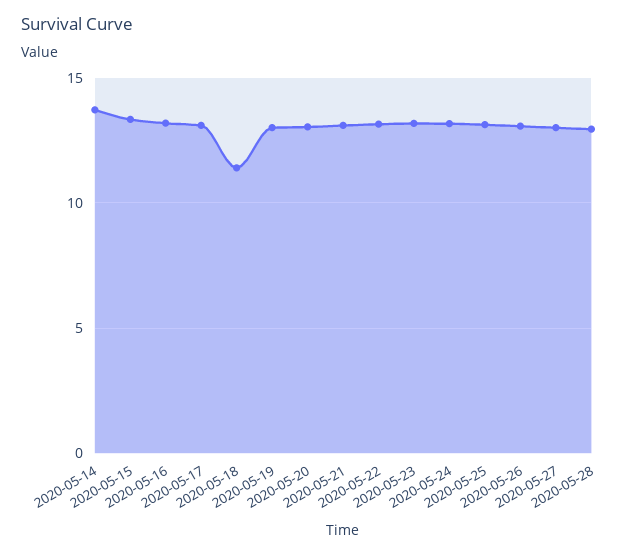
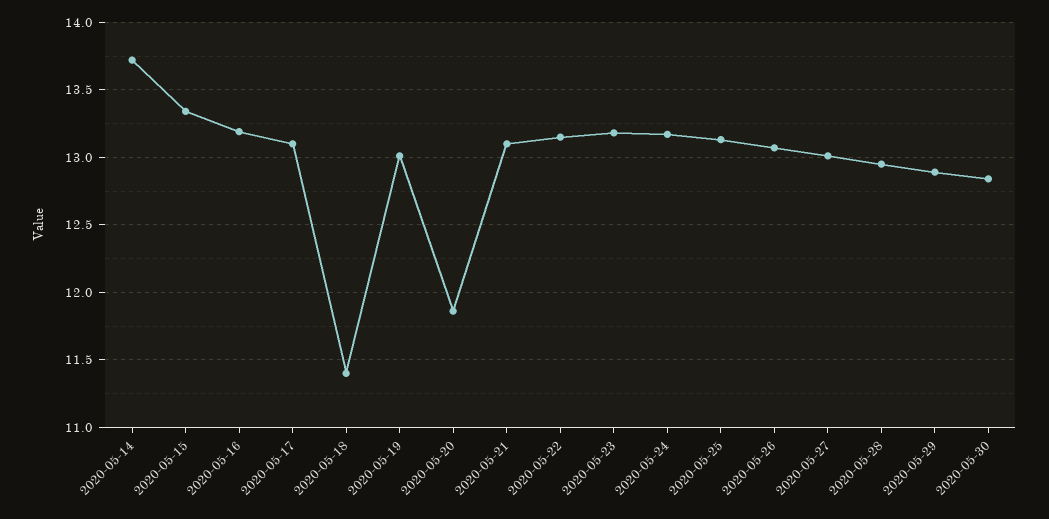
2020-05-20: 13 -> 11.85
2020-05-29: none -> 12.9
2020-05-30: none -> 12.85

